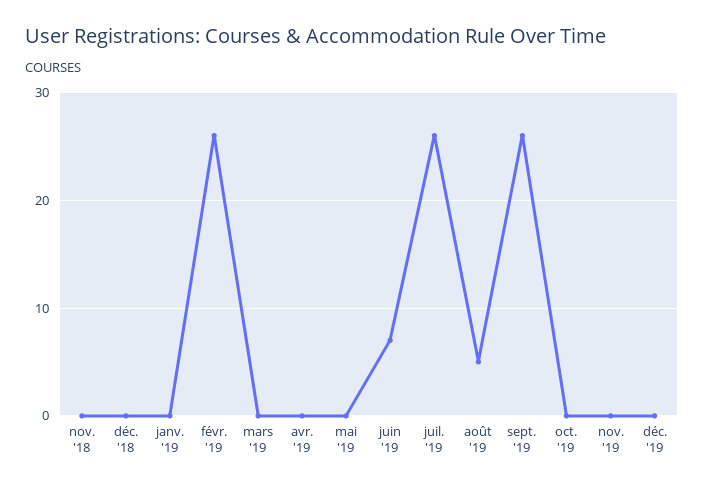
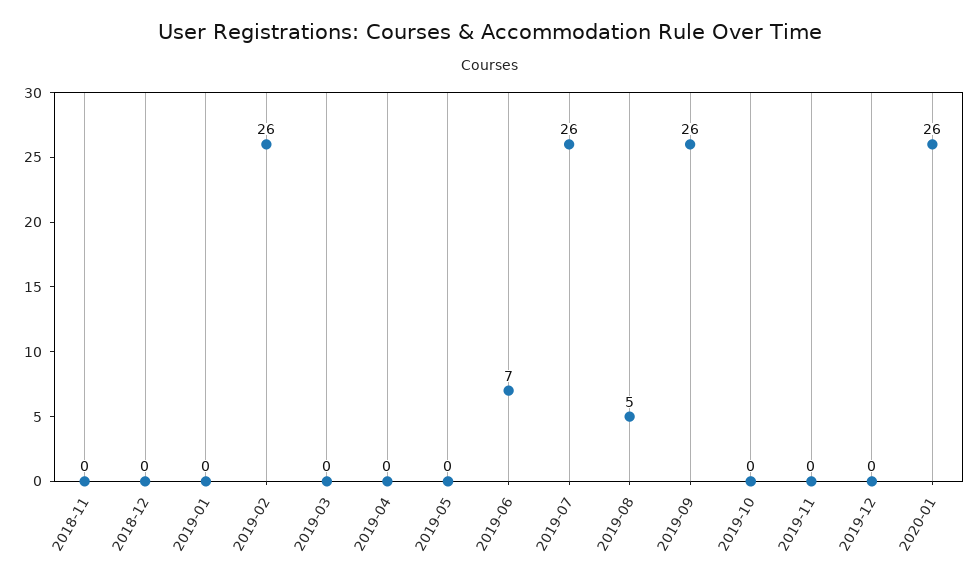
2020-01: none -> 26

